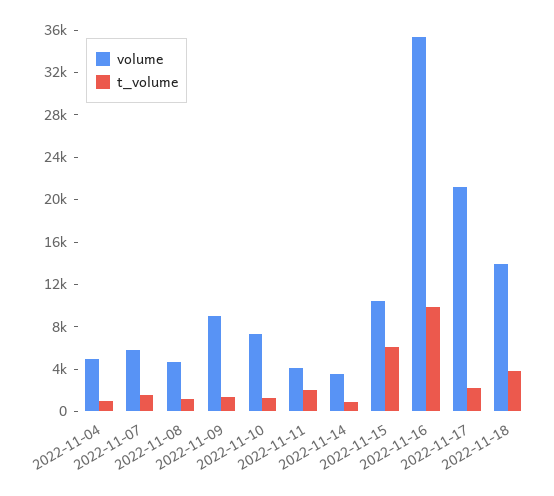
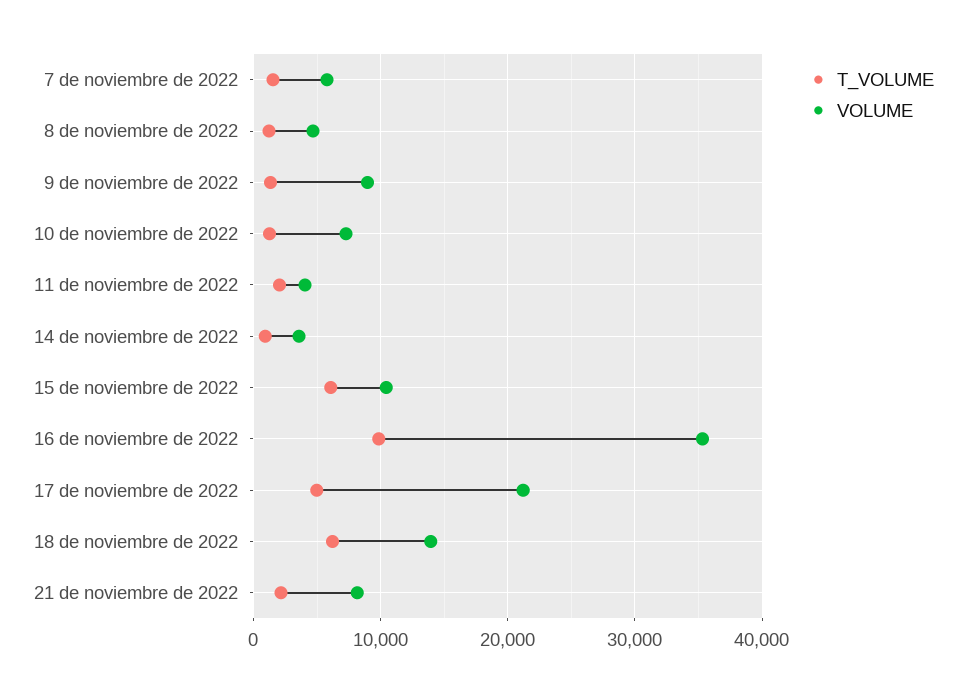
volume, 2022-11-04: 5000 -> none
t_volume, 2022-11-04: 1000 -> none
t_volume, 2022-11-17: 2000 -> 5000
t_volume, 2022-11-18: 4000 -> 6000
t_volume, 21 de noviembre de 2022: none -> 2000
volume, 21 de noviembre de 2022: none -> 8000

